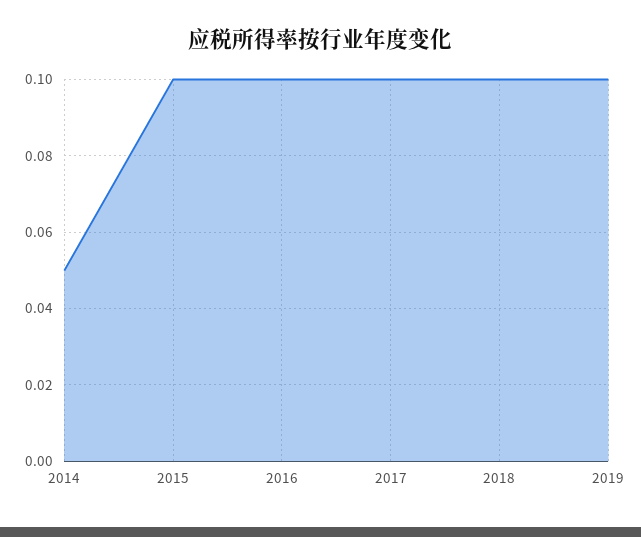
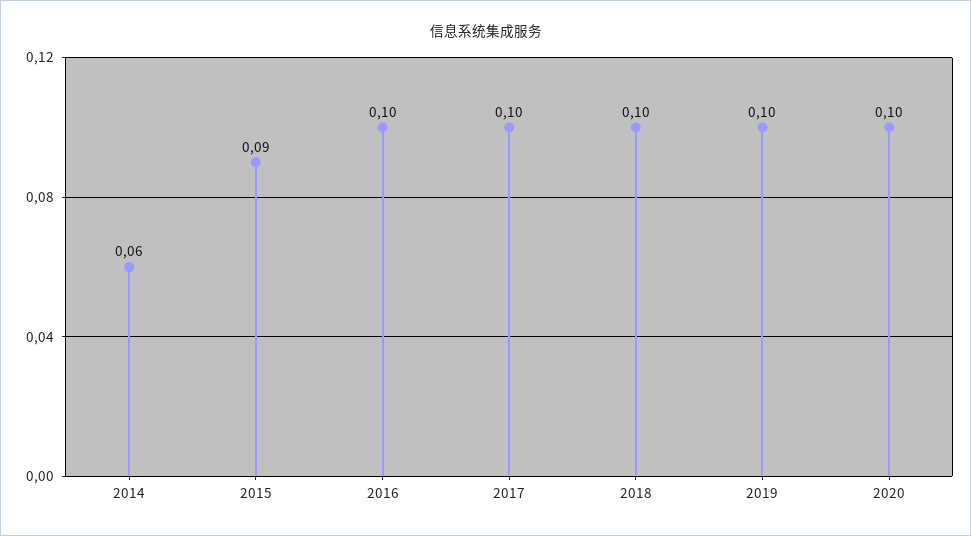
2014: 0.05 -> 0.06
2015: 0.1 -> 0.09
2020: none -> 0.1

